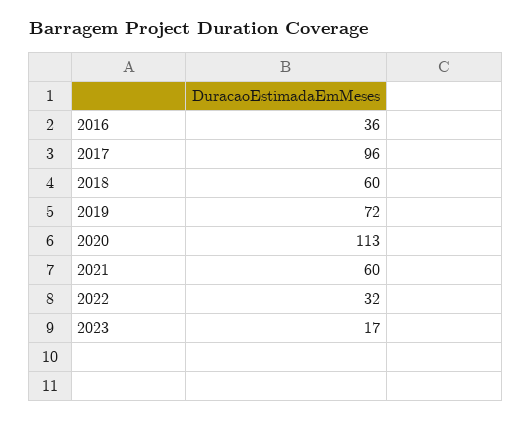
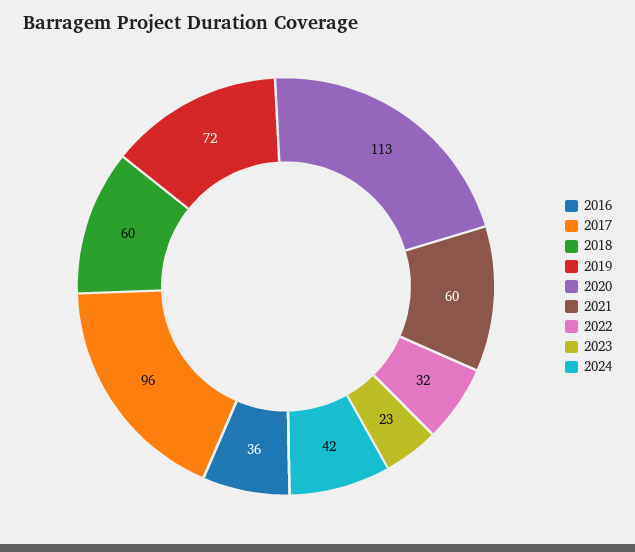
2023: 17 -> 23
2024: none -> 42

